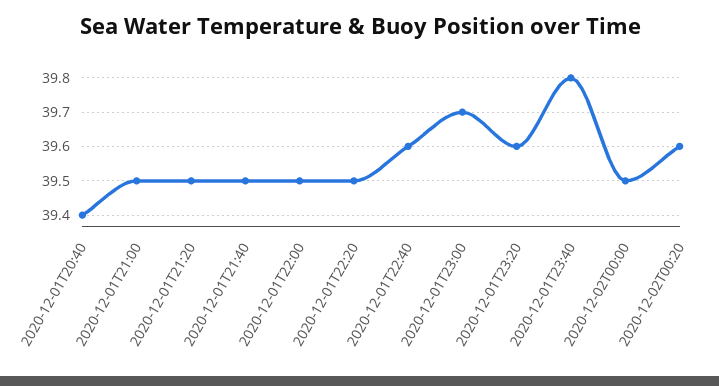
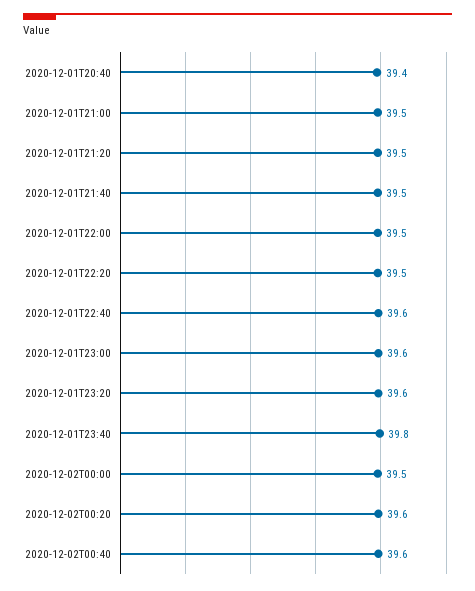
2020-12-01T23:00: 39.7 -> 39.6
2020-12-02T00:40: none -> 39.6

